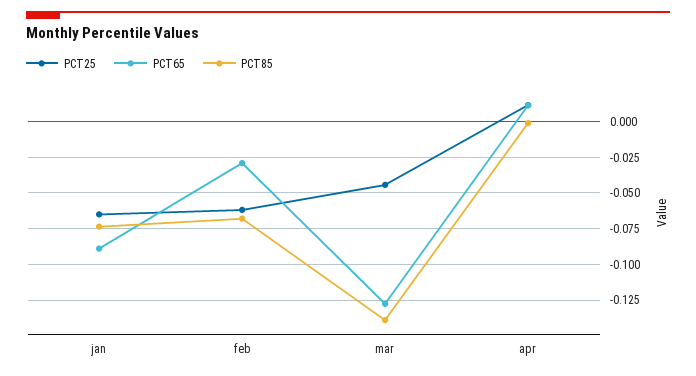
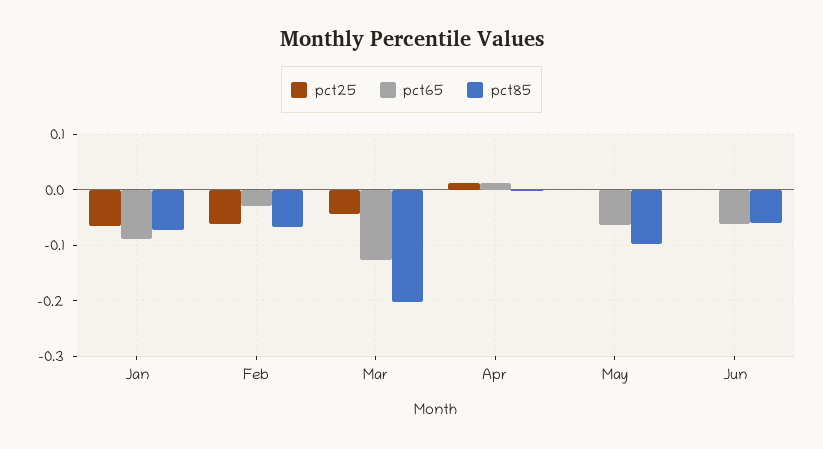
PCT85, mar: -0.14 -> -0.2
PCT25, May: none -> 0
PCT65, May: none -> -0.06
PCT85, May: none -> -0.1
PCT25, Jun: none -> 0
PCT65, Jun: none -> -0.06
PCT85, Jun: none -> -0.06

